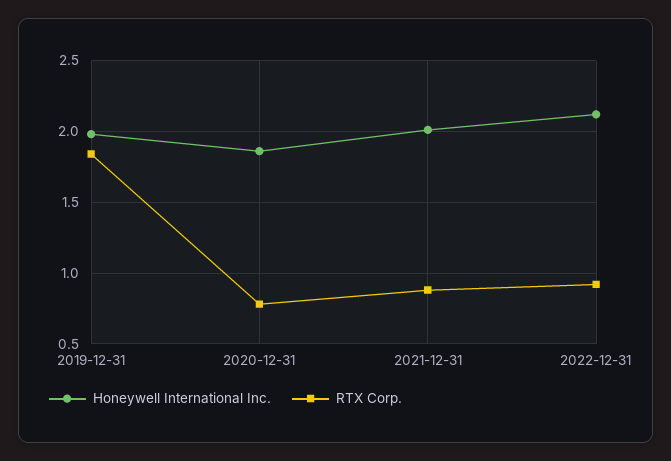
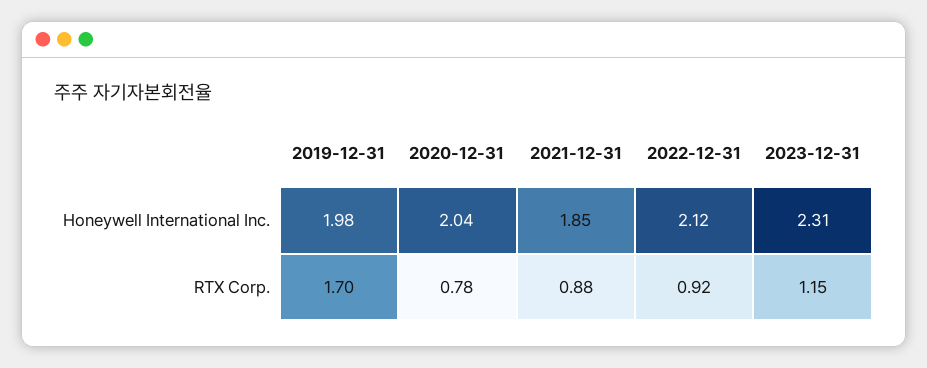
RTX Corp., 2019-12-31: 1.85 -> 1.7
Honeywell International Inc., 2020-12-31: 1.85 -> 2.04
Honeywell International Inc., 2021-12-31: 2 -> 1.85
Honeywell International Inc., 2023-12-31: none -> 2.31
RTX Corp., 2023-12-31: none -> 1.15

